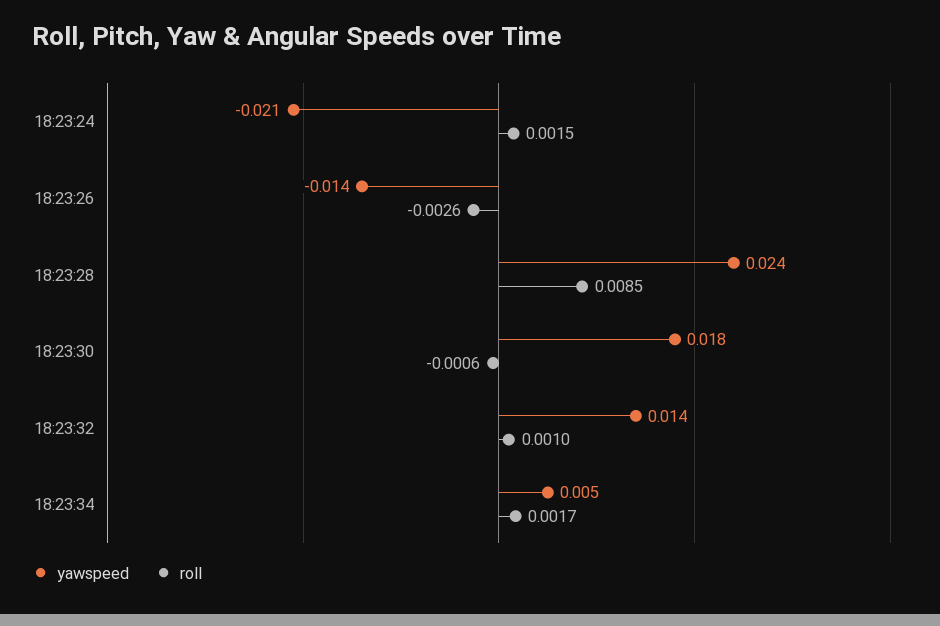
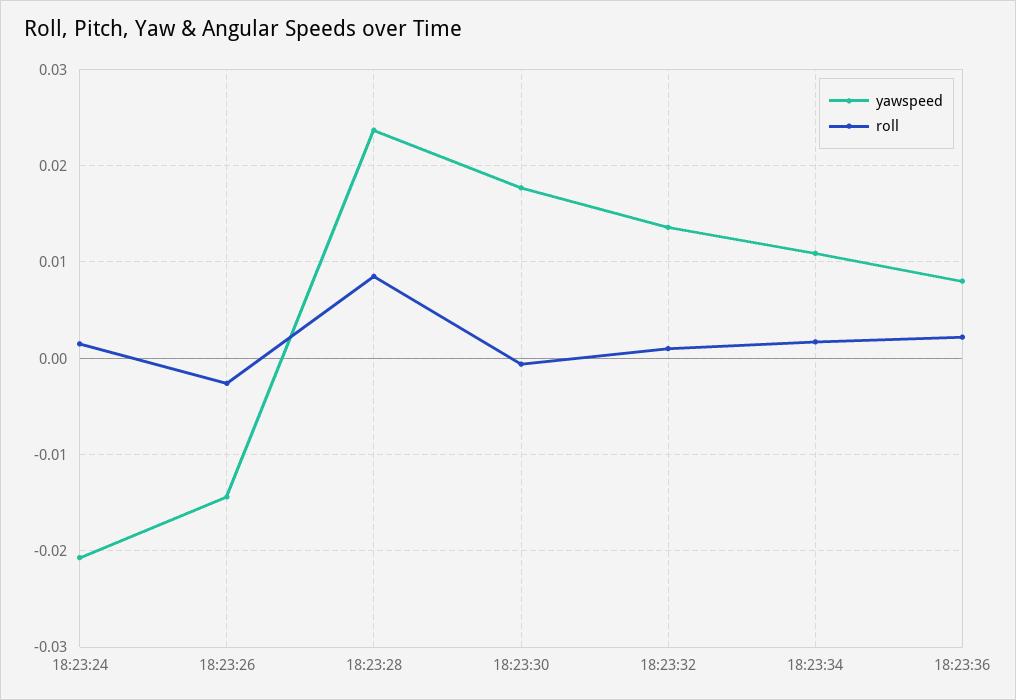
yawspeed, 18:23:34: 0.005 -> 0.011
yawspeed, 18:23:36: none -> 0.008
roll, 18:23:36: none -> 0.002

